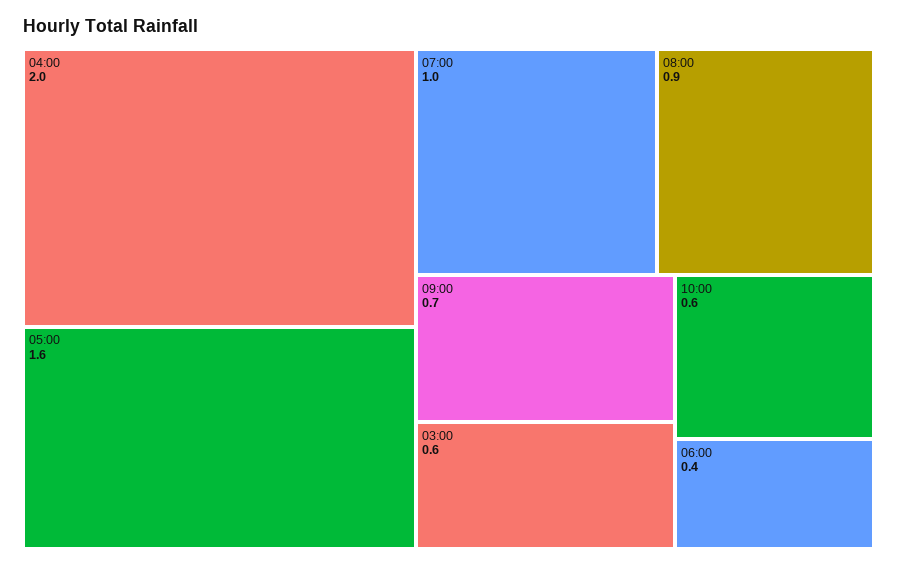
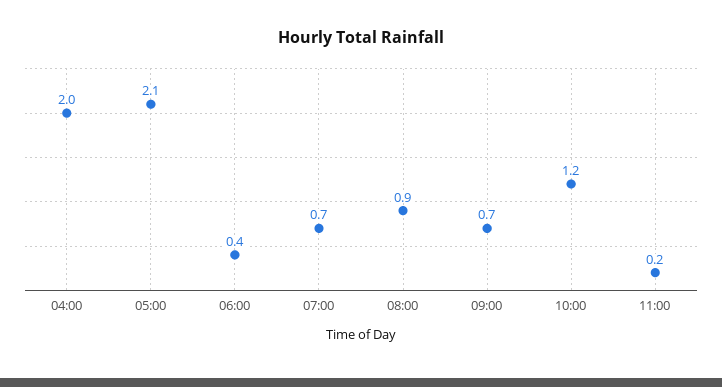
05:00: 1.6 -> 2.1
07:00: 1 -> 0.7
03:00: 0.6 -> none
10:00: 0.6 -> 1.2
11:00: none -> 0.2

